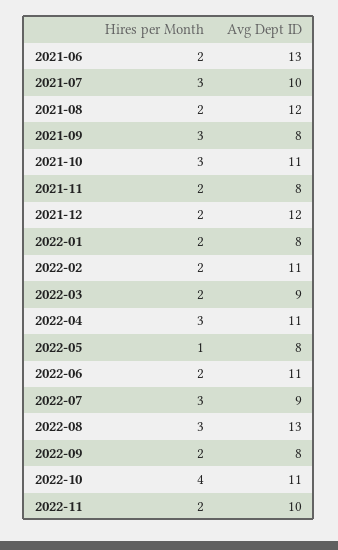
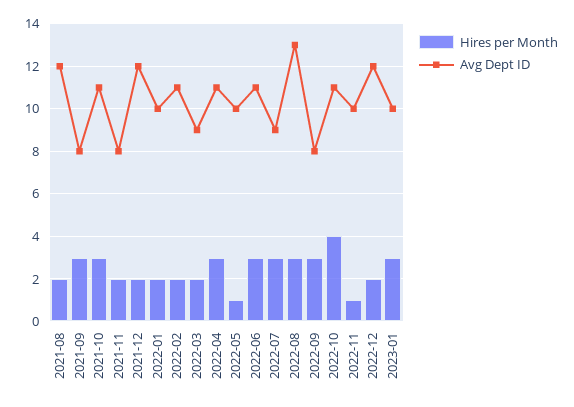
Hires per Month, 2021-06: 2 -> none
Avg Dept ID, 2021-06: 13 -> none
Hires per Month, 2021-07: 3 -> none
Avg Dept ID, 2021-07: 10 -> none
Avg Dept ID, 2022-01: 8 -> 10
Avg Dept ID, 2022-05: 8 -> 10
Hires per Month, 2022-06: 2 -> 3
Hires per Month, 2022-09: 2 -> 3
Hires per Month, 2022-11: 2 -> 1
Hires per Month, 2022-12: none -> 2
Avg Dept ID, 2022-12: none -> 12
Hires per Month, 2023-01: none -> 3
Avg Dept ID, 2023-01: none -> 10

